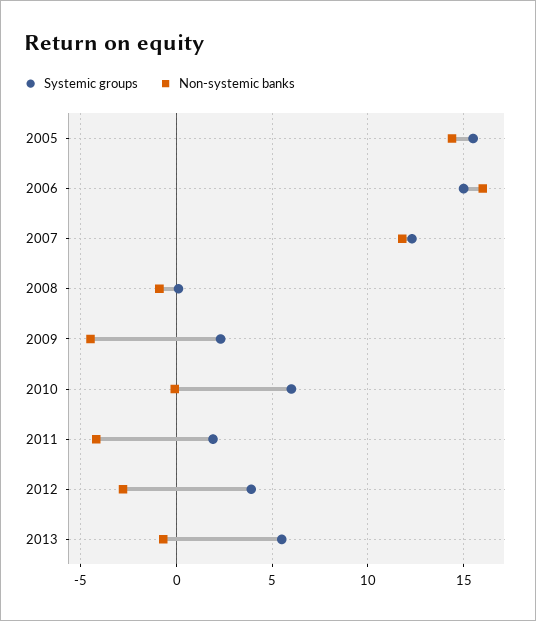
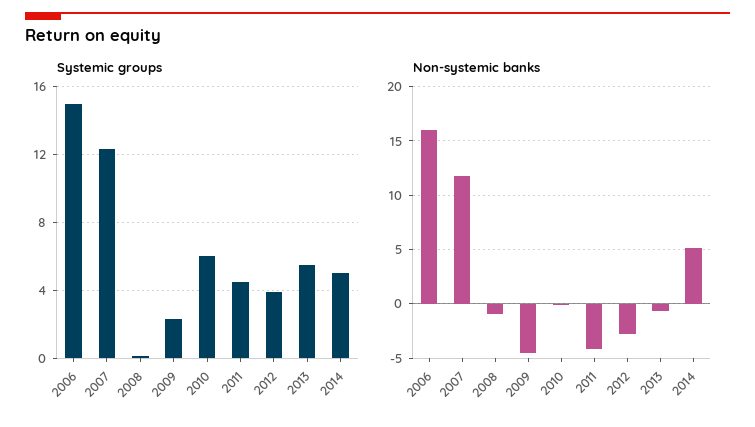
Systemic groups, 2005: 15.5 -> none
Non-systemic banks, 2005: 14.5 -> none
Systemic groups, 2011: 2 -> 4.5
Systemic groups, 2014: none -> 5
Non-systemic banks, 2014: none -> 5

